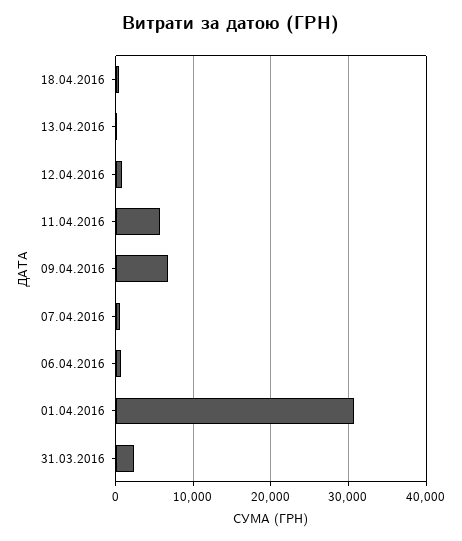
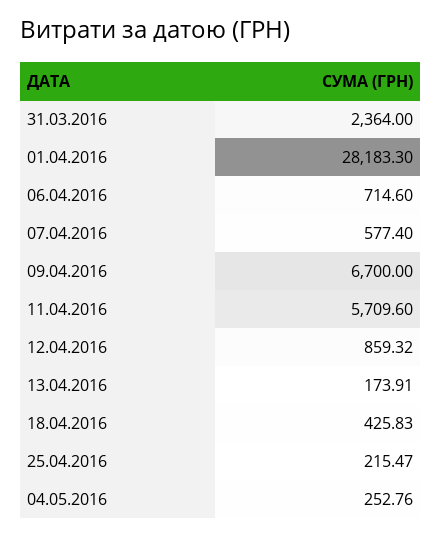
01.04.2016: 31000 -> 28183.3
25.04.2016: none -> 215.47
04.05.2016: none -> 252.76

